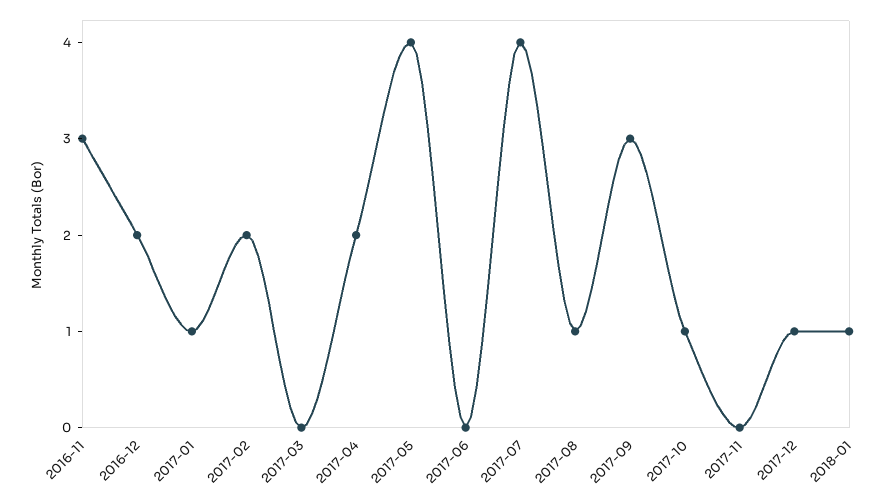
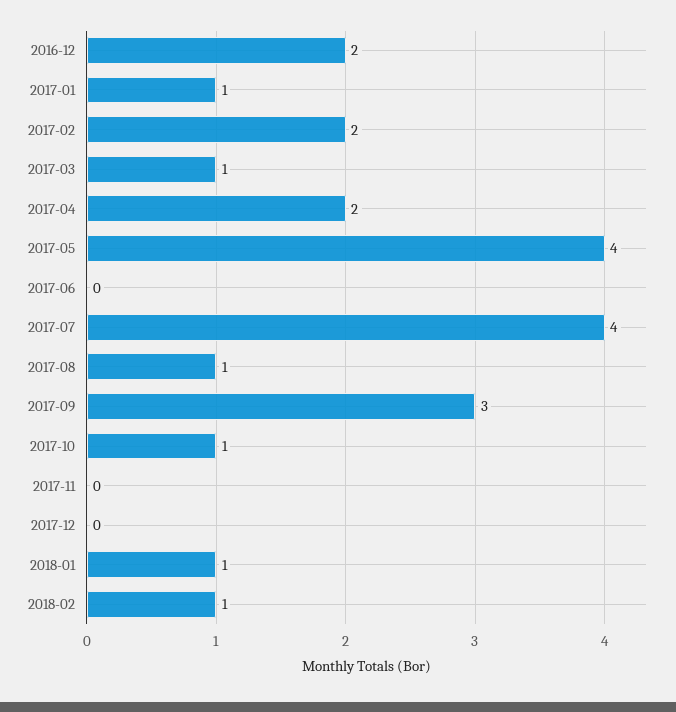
2016-11: 3 -> none
2017-03: 0 -> 1
2017-12: 1 -> 0
2018-02: none -> 1

